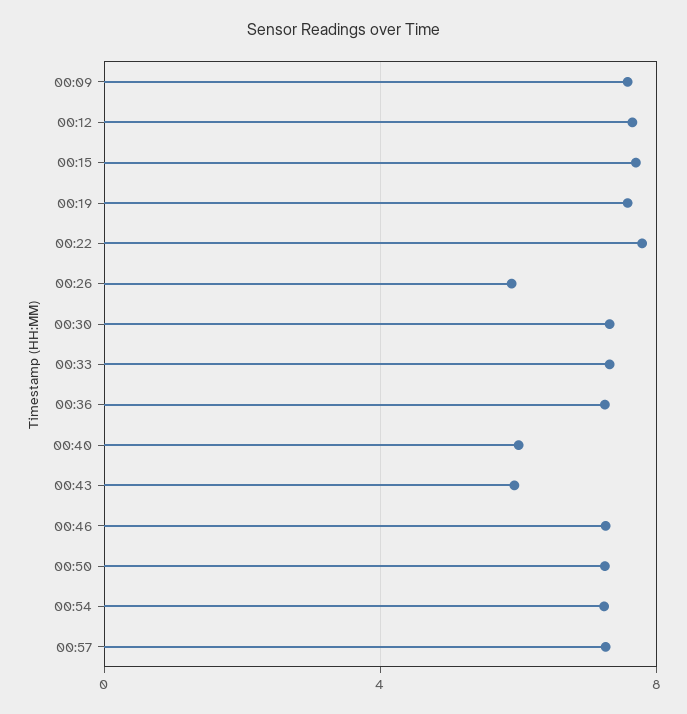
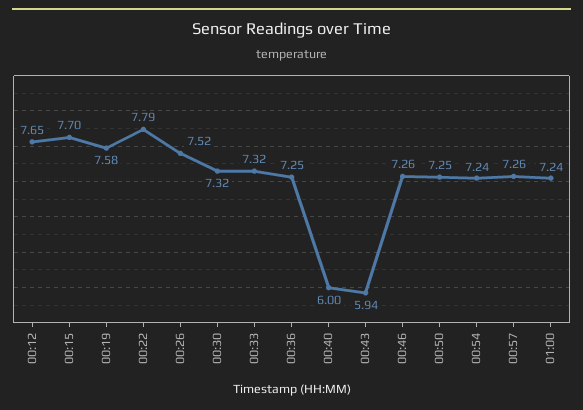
00:09: 7.5 -> none
00:26: 6 -> 7.52
01:00: none -> 7.24

